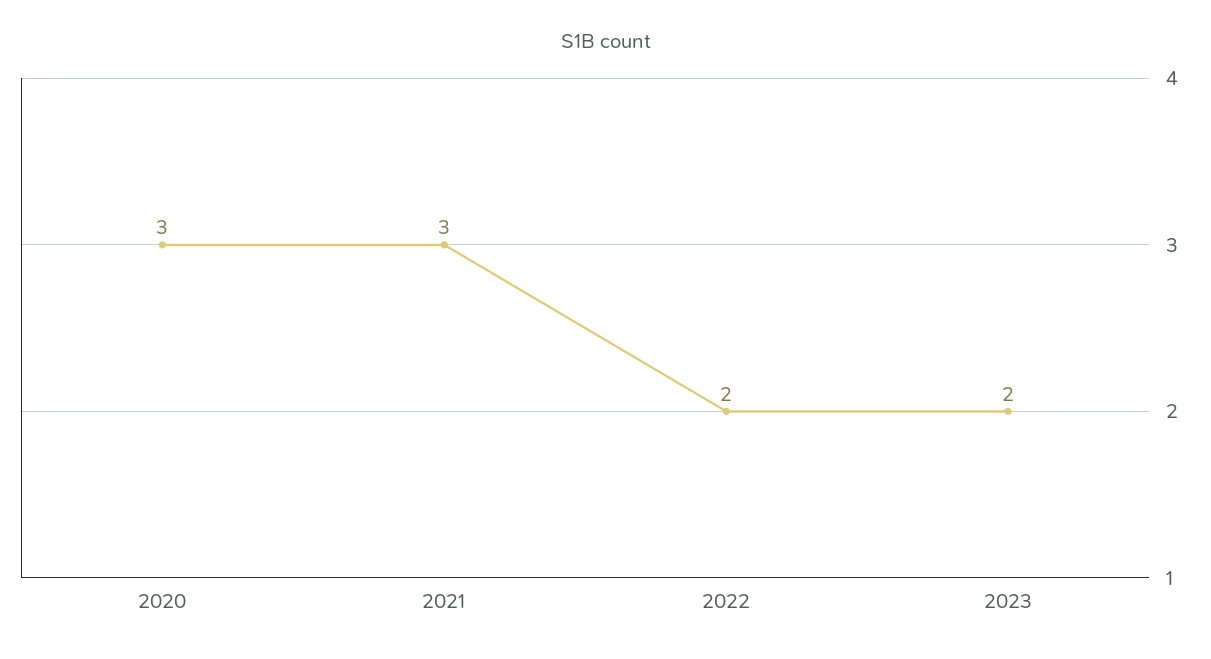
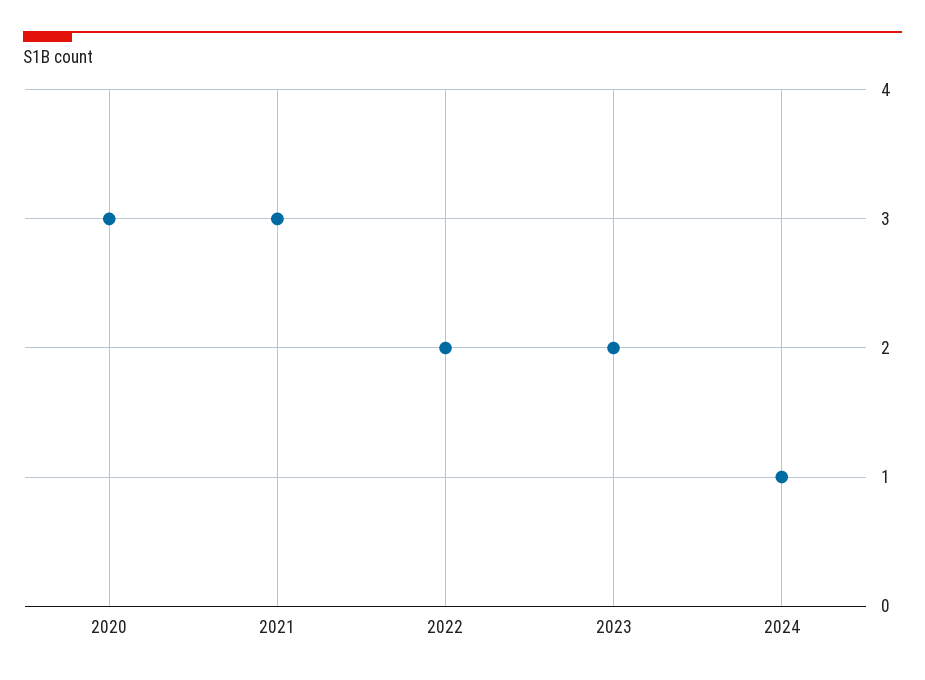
2024: none -> 1

